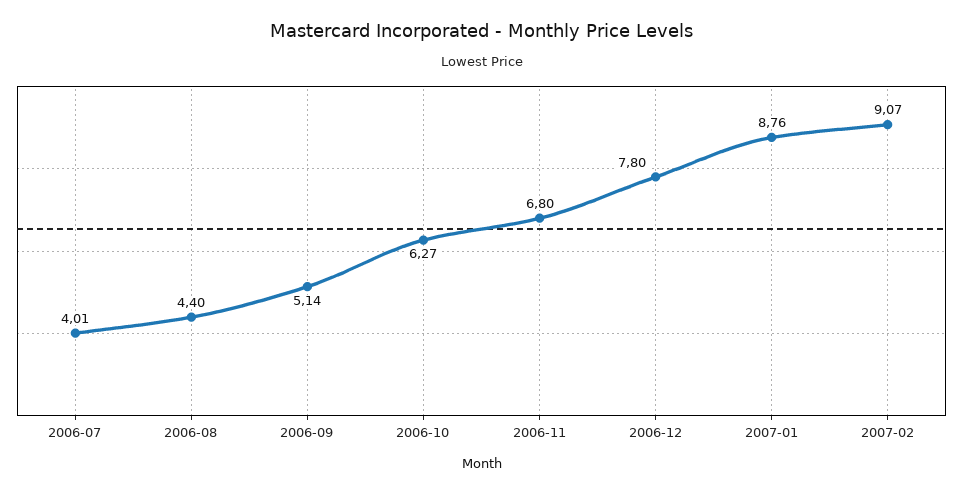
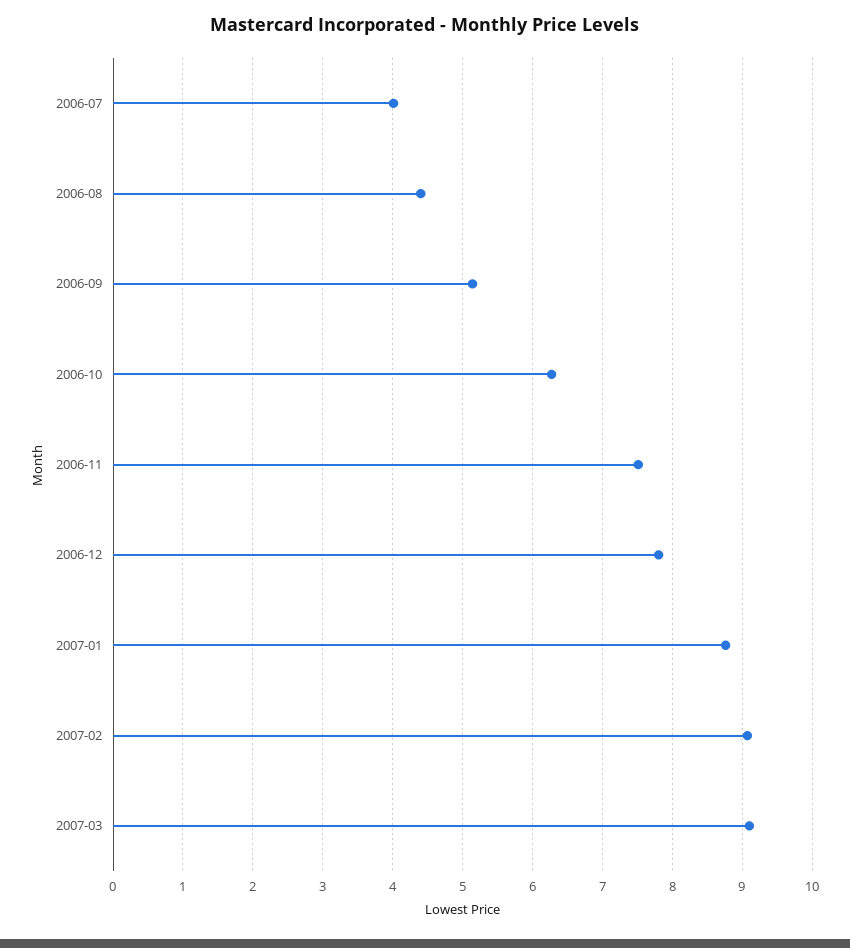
2006-11: 6.8 -> 7.5
2007-03: none -> 9.1

